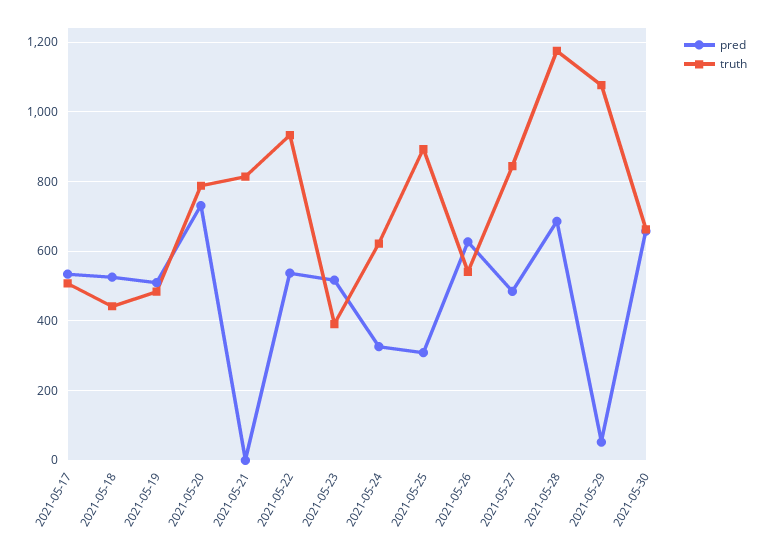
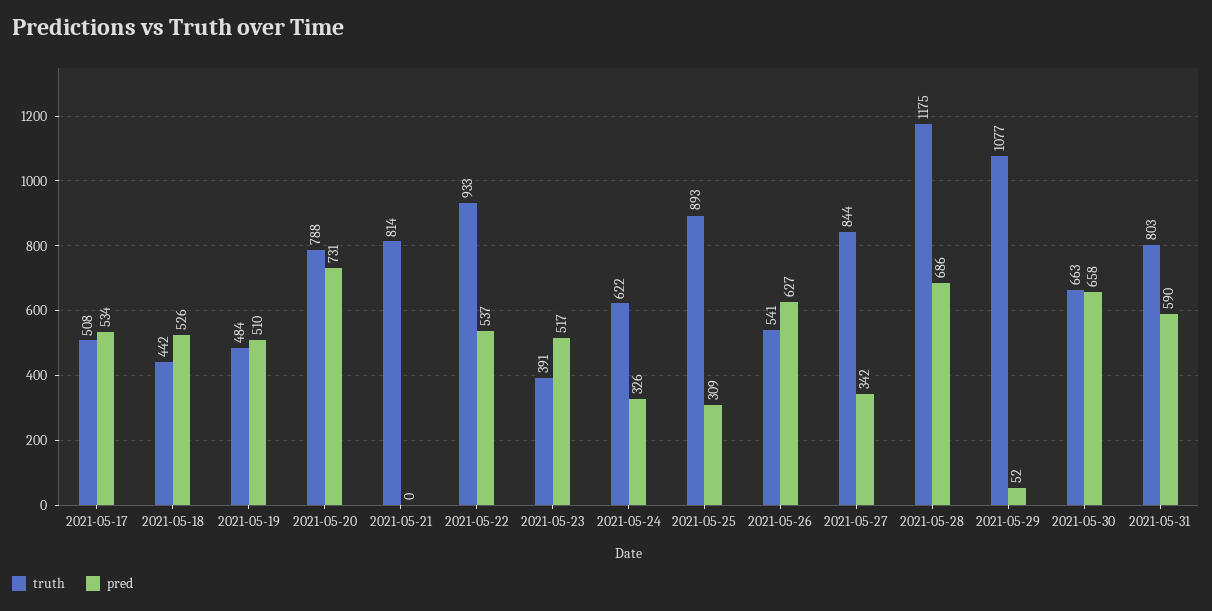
pred, 2021-05-27: 480 -> 342
truth, 2021-05-31: none -> 803
pred, 2021-05-31: none -> 590

